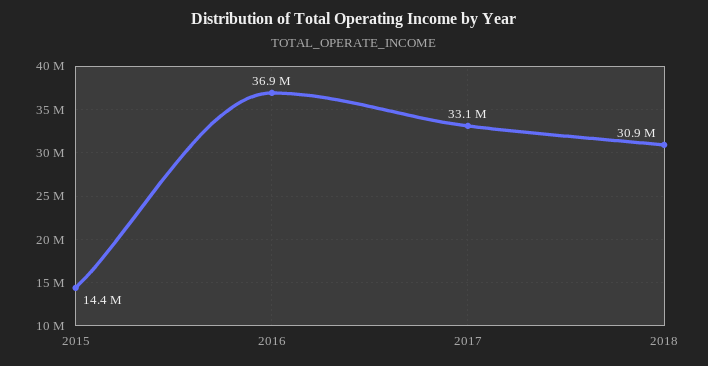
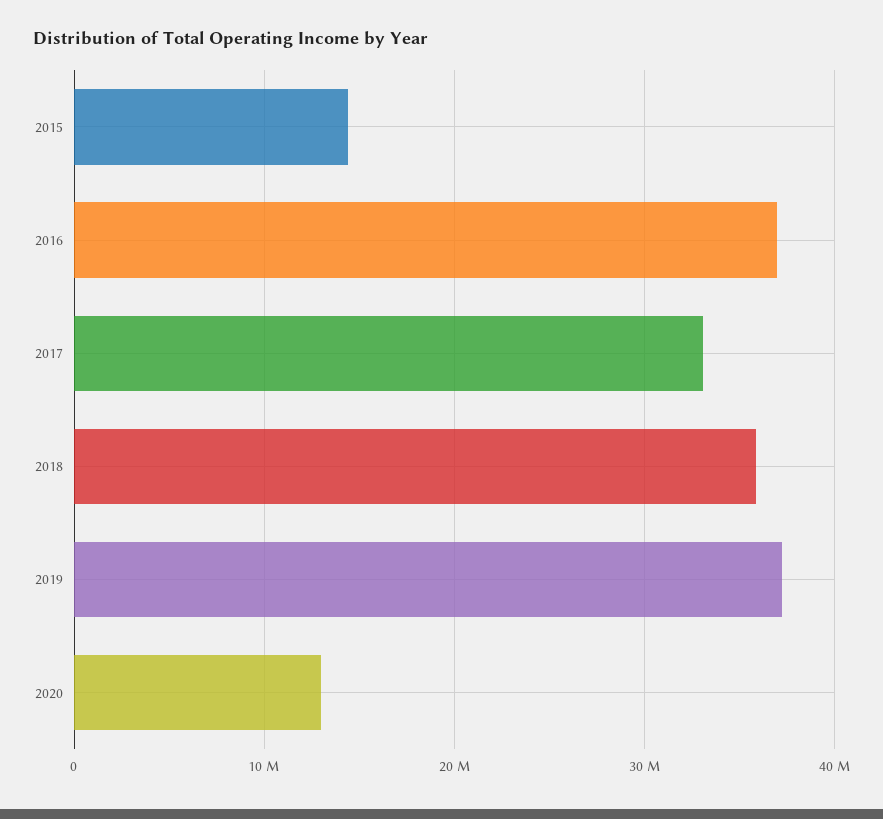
2018: 30900000 -> 36000000
2019: none -> 37000000
2020: none -> 13000000

